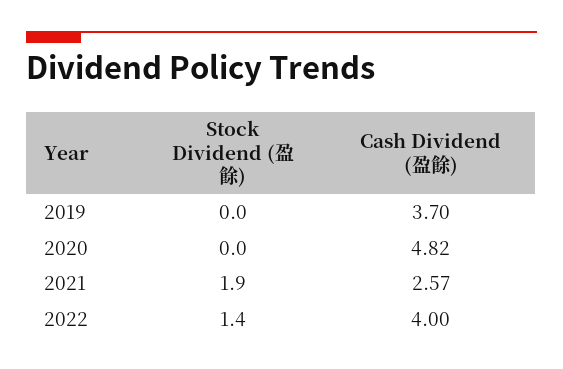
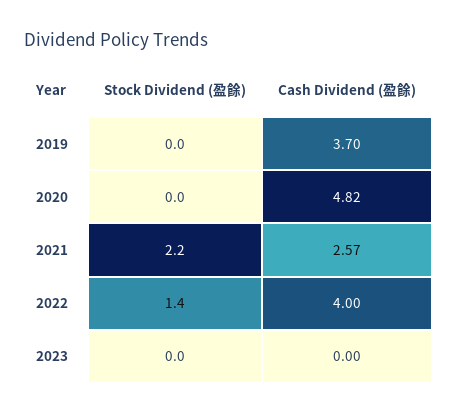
Stock Dividend (盈餘), 2021: 1.9 -> 2.2
Stock Dividend (盈餘), 2023: none -> 0
Cash Dividend (盈餘), 2023: none -> 0

